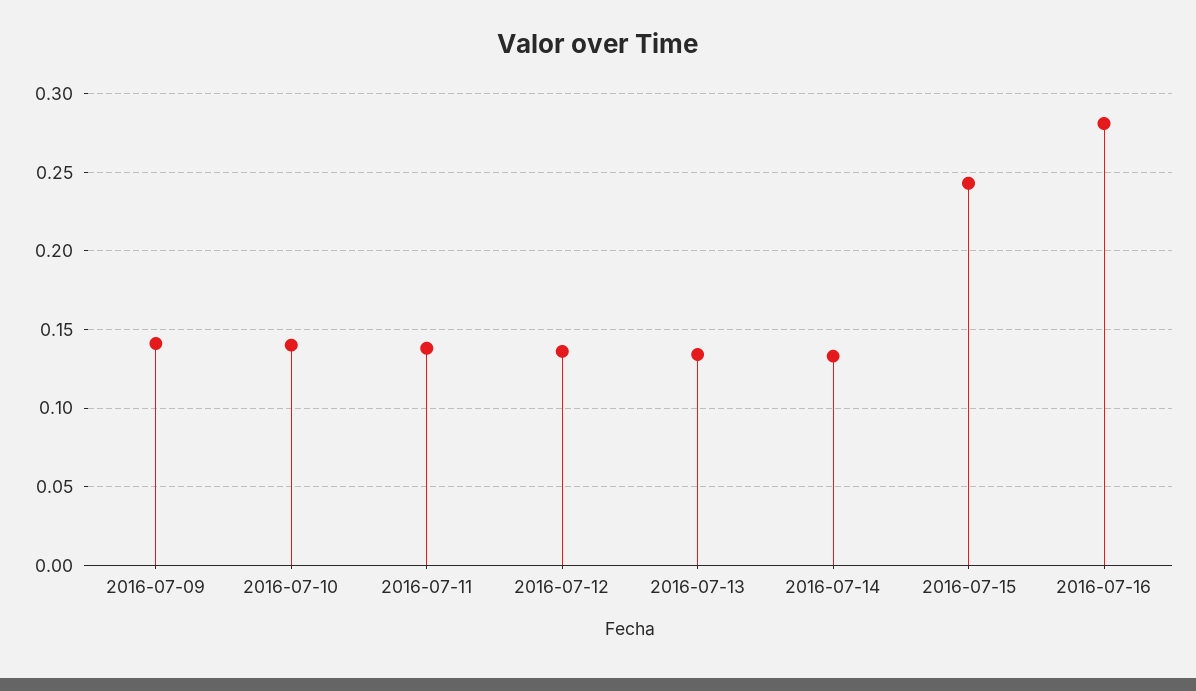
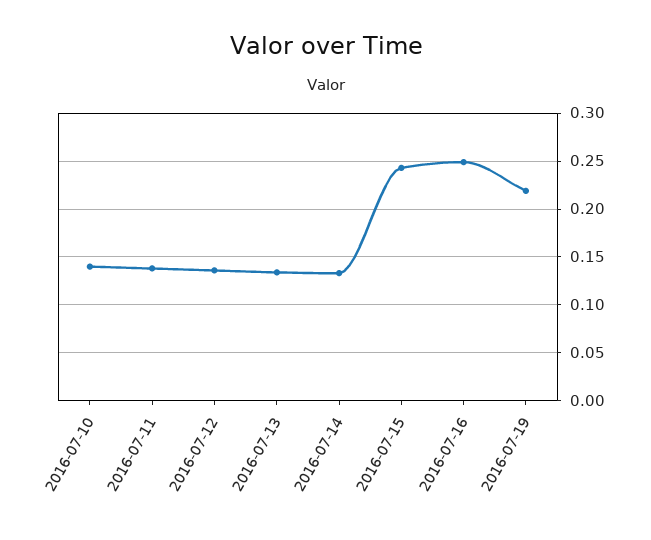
2016-07-09: 0.14 -> none
2016-07-16: 0.28 -> 0.25
2016-07-19: none -> 0.22

